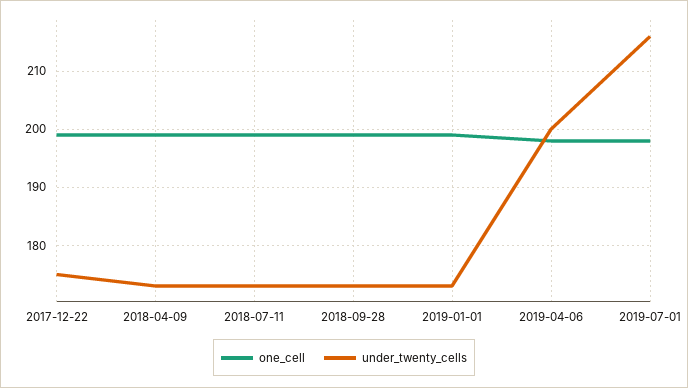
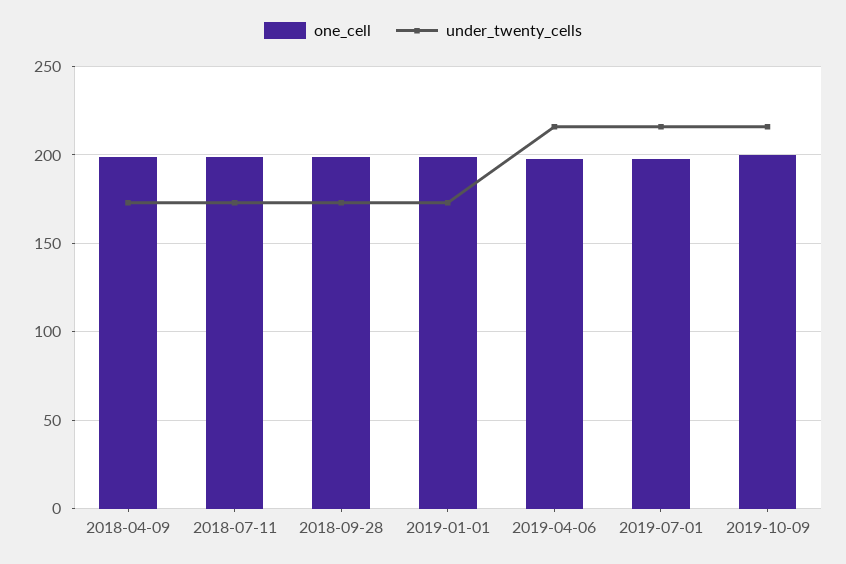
one_cell, 2017-12-22: 200 -> none
under_twenty_cells, 2017-12-22: 175 -> none
under_twenty_cells, 2019-04-06: 200 -> 215
one_cell, 2019-10-09: none -> 200
under_twenty_cells, 2019-10-09: none -> 215

